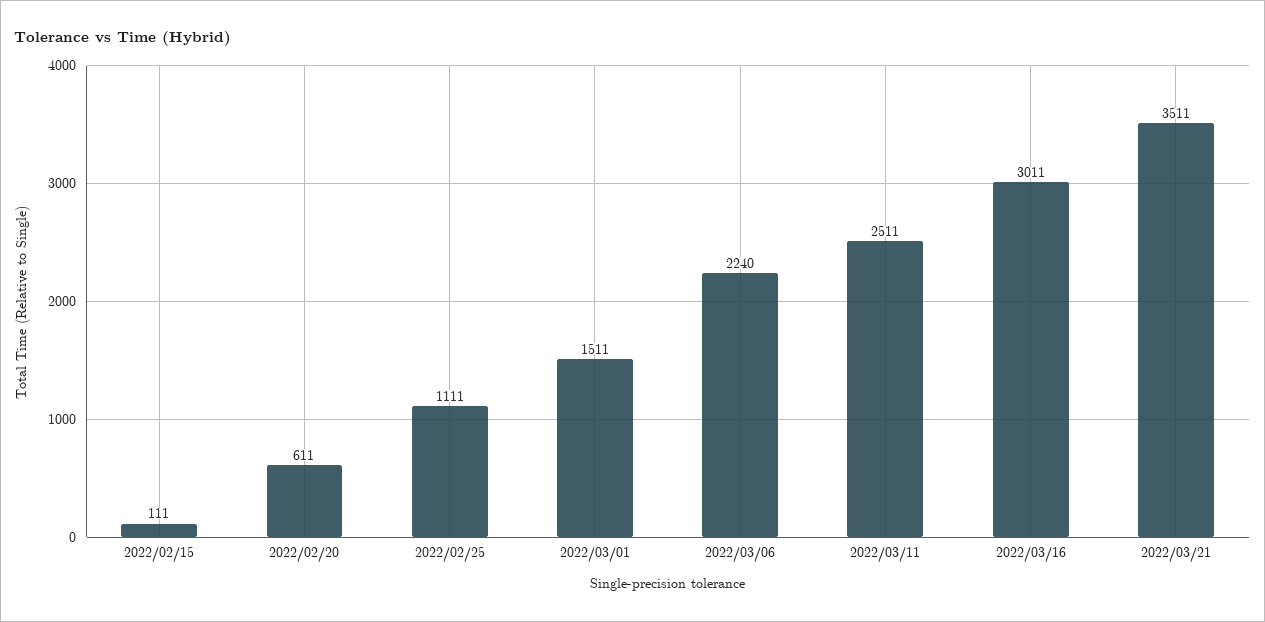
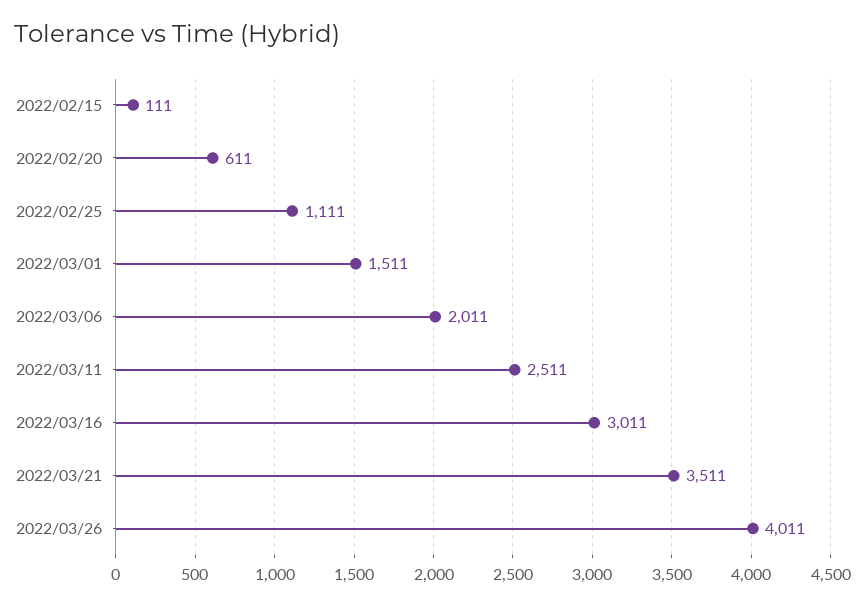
2022/03/06: 2240 -> 2011
2022/03/26: none -> 4011

